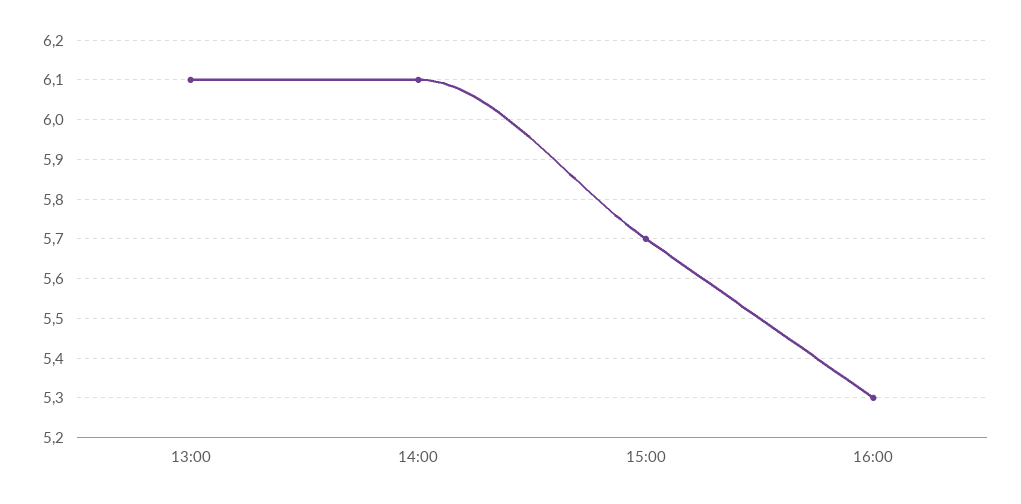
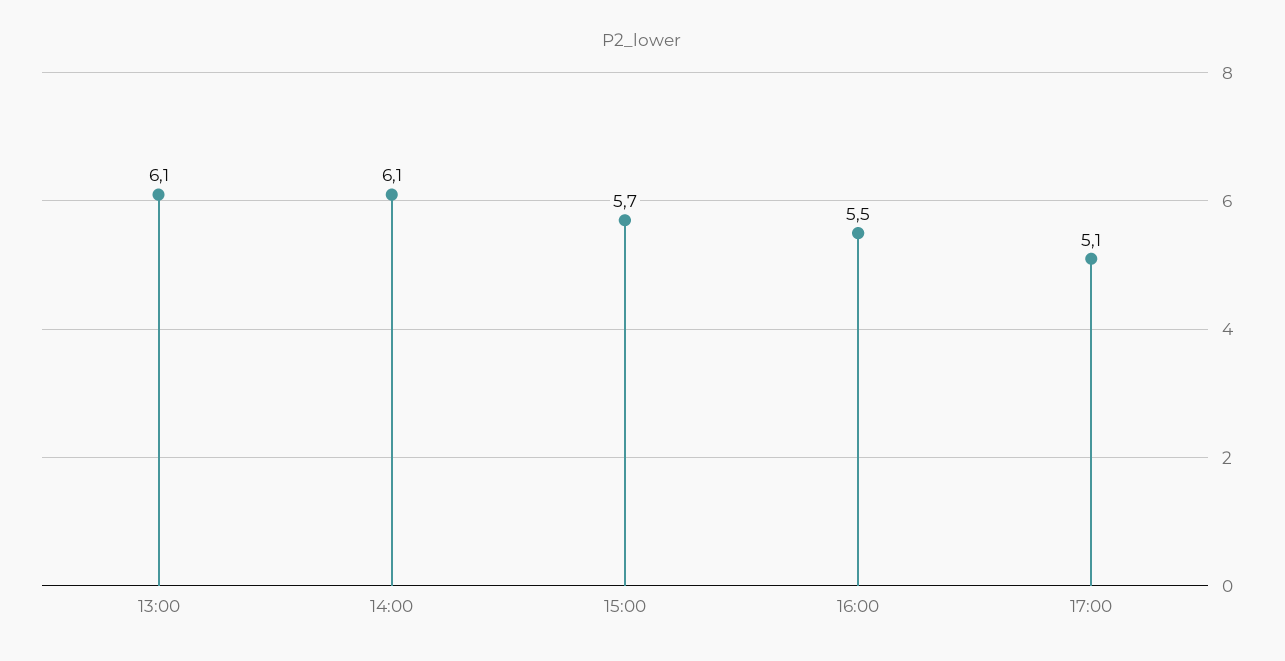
16:00: 5.3 -> 5.5
17:00: none -> 5.1

